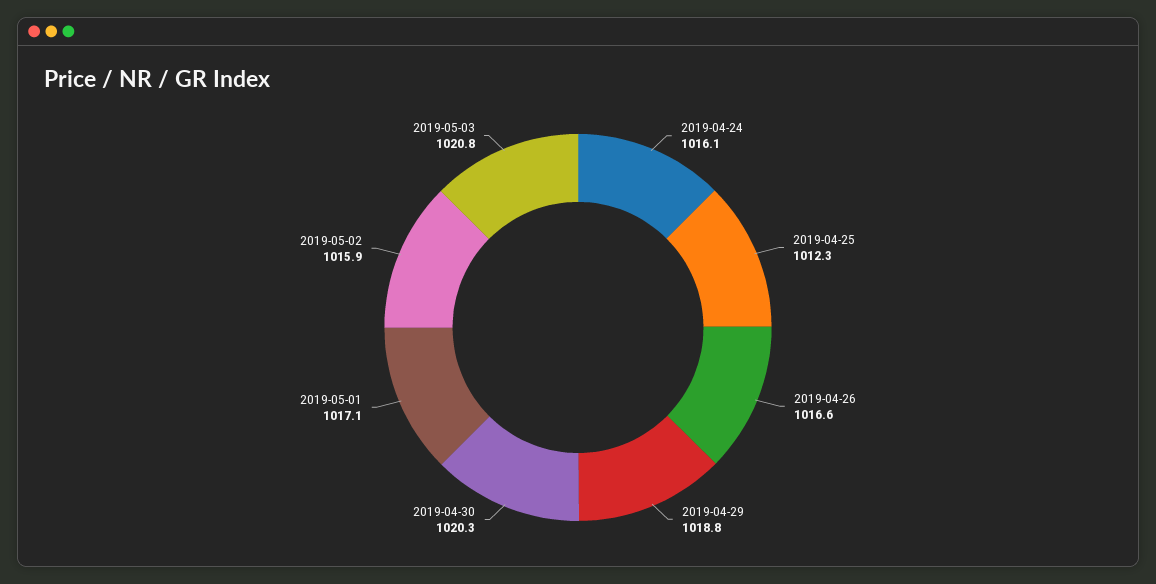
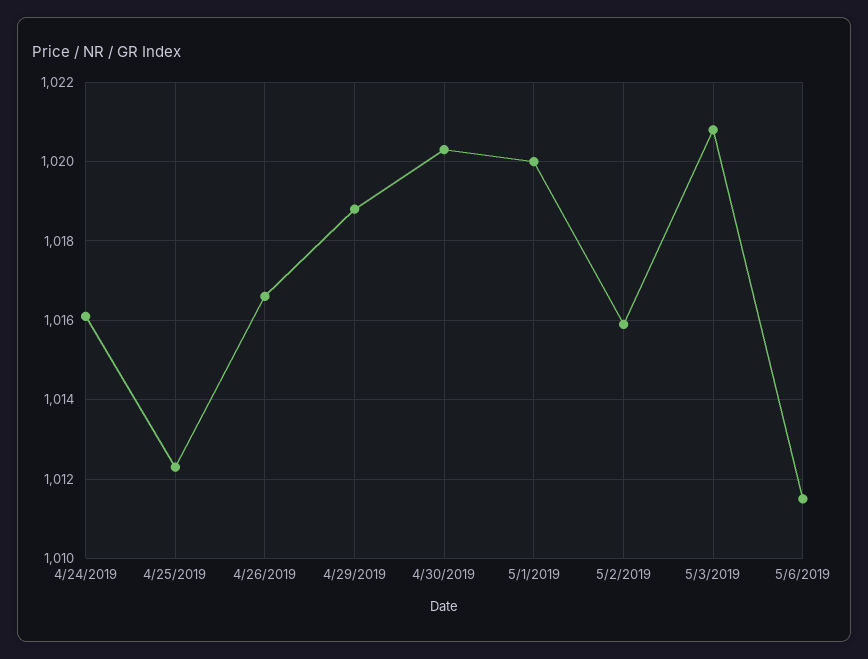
2019-05-01: 1017.1 -> 1020
5/6/2019: none -> 1011.5

